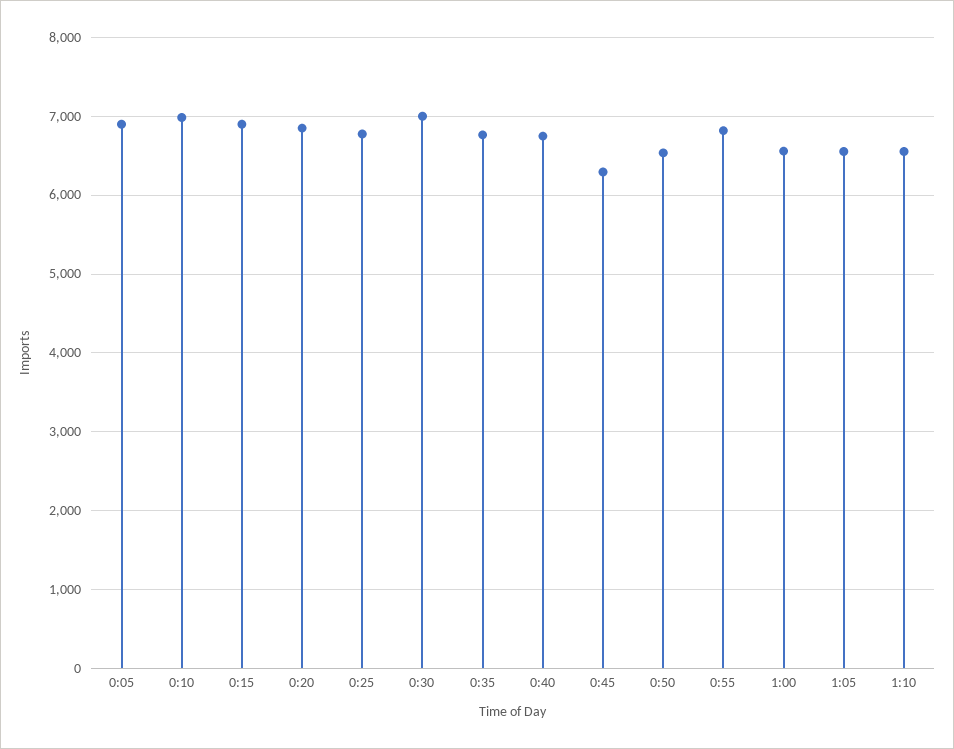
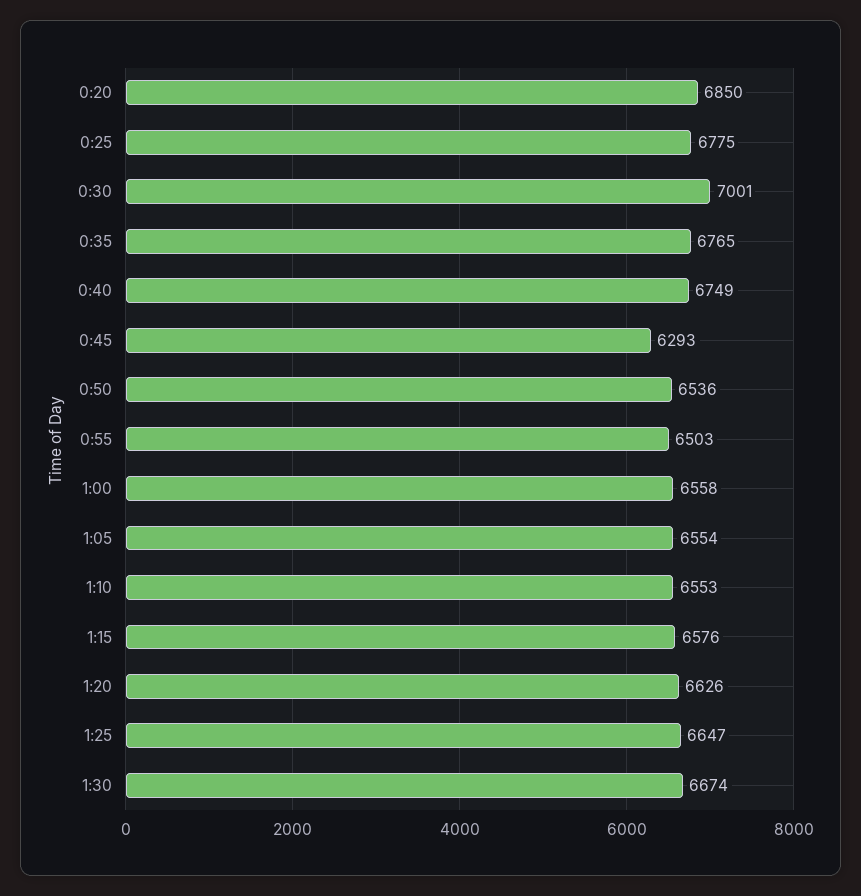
0:05: 6900 -> none
0:10: 7000 -> none
0:15: 6900 -> none
0:55: 6800 -> 6503
1:15: none -> 6576
1:20: none -> 6626
1:25: none -> 6647
1:30: none -> 6674

